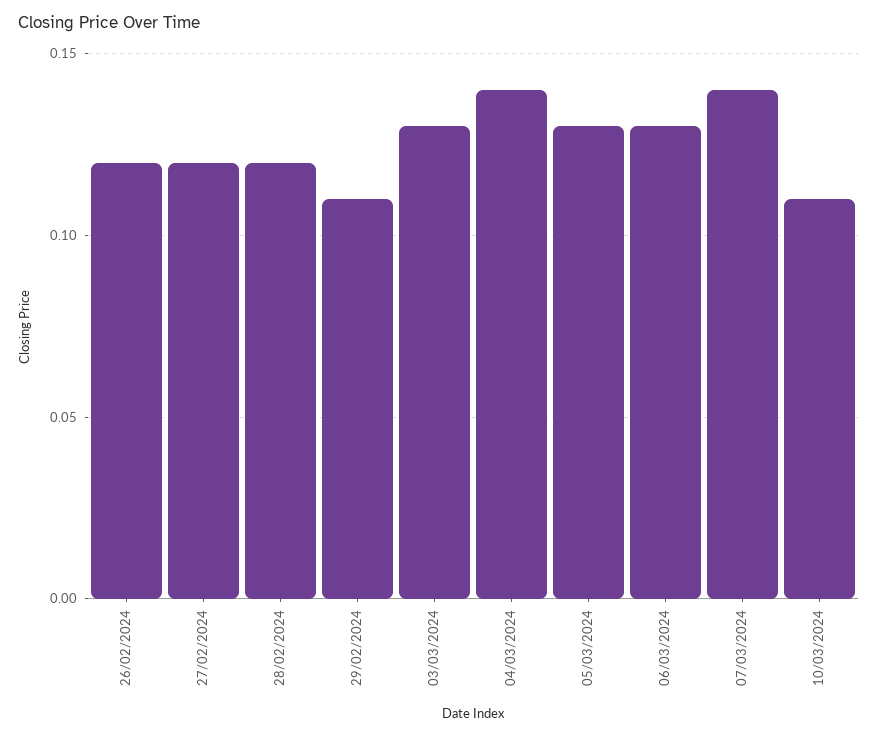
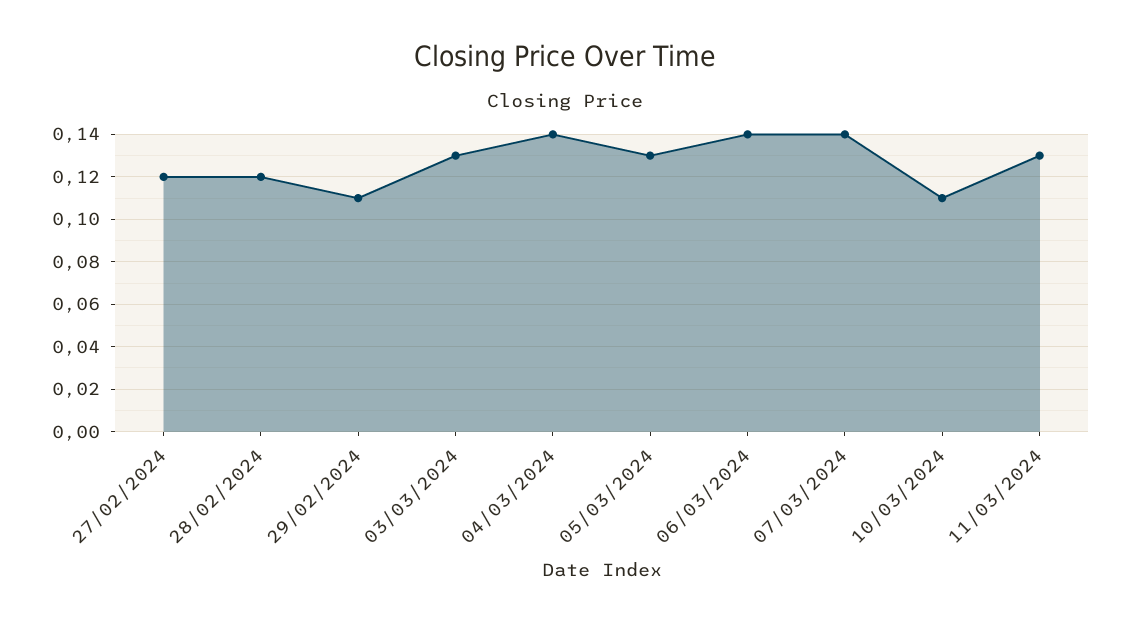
26/02/2024: 0.12 -> none
06/03/2024: 0.13 -> 0.14
11/03/2024: none -> 0.13

